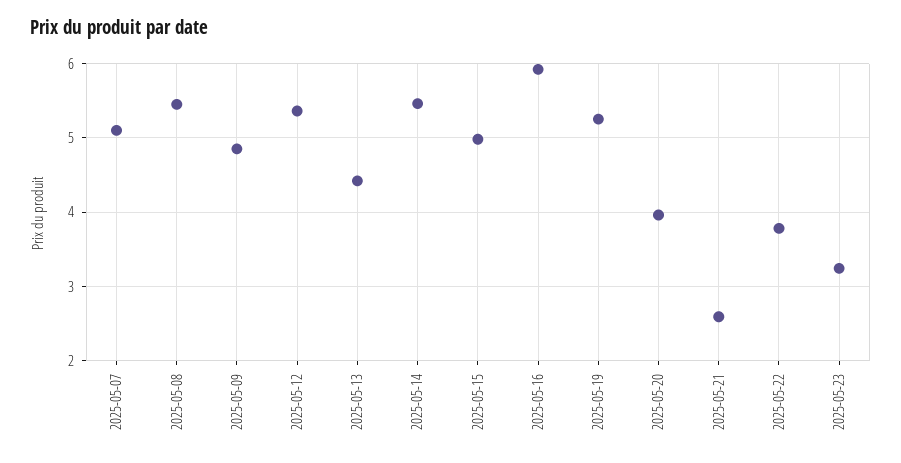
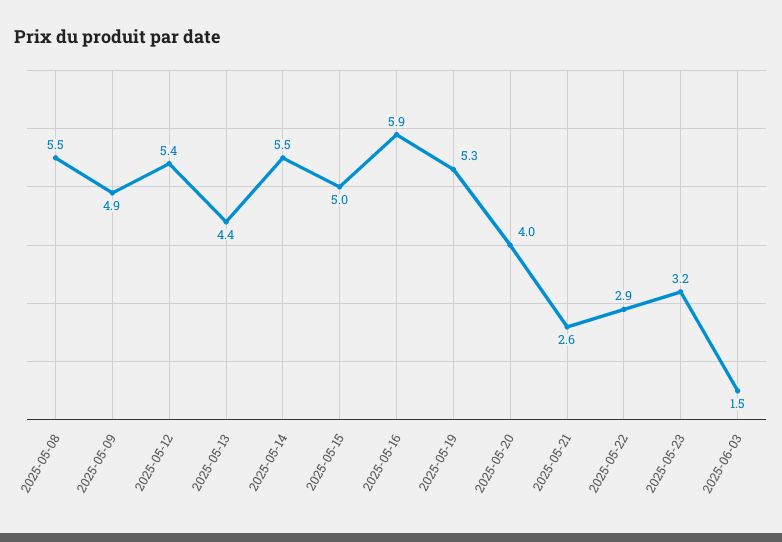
2025-05-07: 5.1 -> none
2025-05-22: 3.8 -> 2.9
2025-06-03: none -> 1.5

